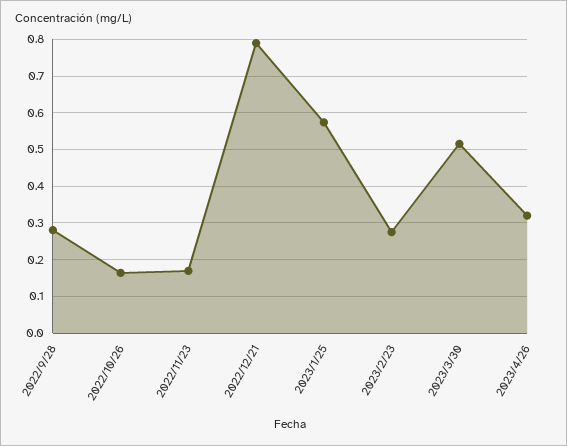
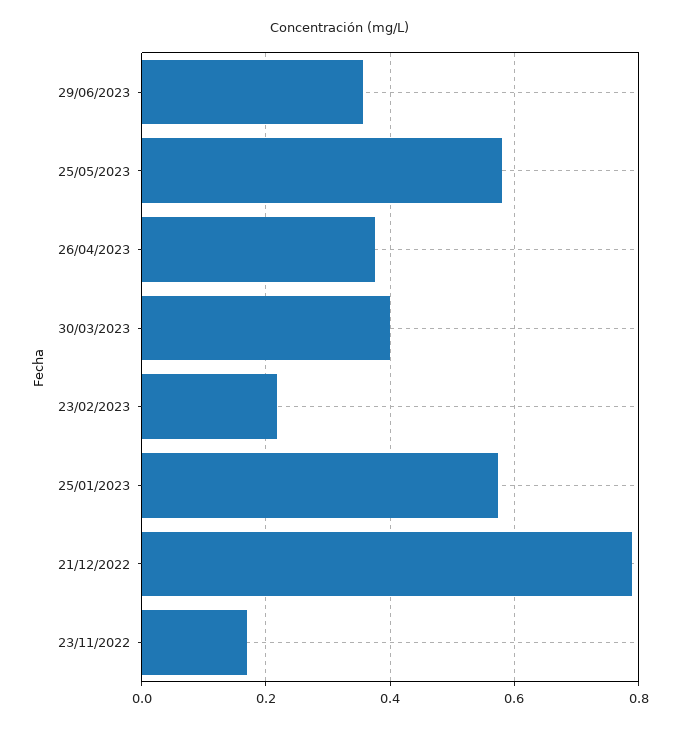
2022/9/28: 0.28 -> none
2022/10/26: 0.16 -> none
2023/2/23: 0.28 -> 0.22
2023/3/30: 0.52 -> 0.4
2023/4/26: 0.32 -> 0.38
29/06/2023: none -> 0.36
25/05/2023: none -> 0.58

